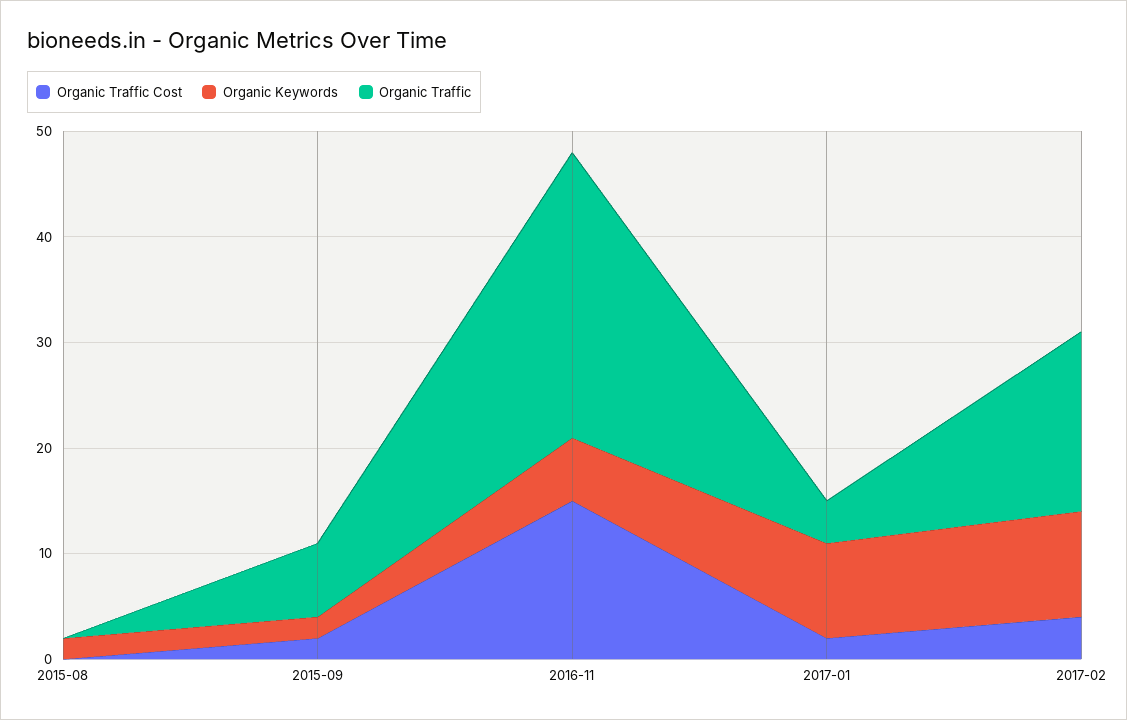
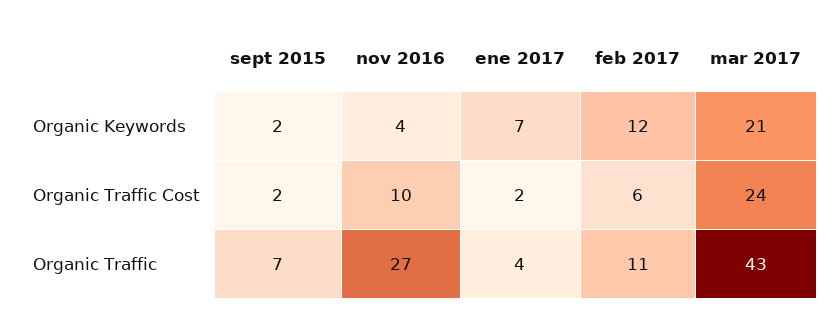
Organic Traffic Cost, 2015-08: 0 -> none
Organic Keywords, 2015-08: 2 -> none
Organic Traffic, 2015-08: 0 -> none
Organic Traffic Cost, 2016-11: 15 -> 10
Organic Keywords, 2016-11: 6 -> 4
Organic Keywords, 2017-01: 9 -> 7
Organic Traffic Cost, 2017-02: 4 -> 6
Organic Keywords, 2017-02: 10 -> 12
Organic Traffic, 2017-02: 17 -> 11
Organic Keywords, mar 2017: none -> 21
Organic Traffic Cost, mar 2017: none -> 24
Organic Traffic, mar 2017: none -> 43

